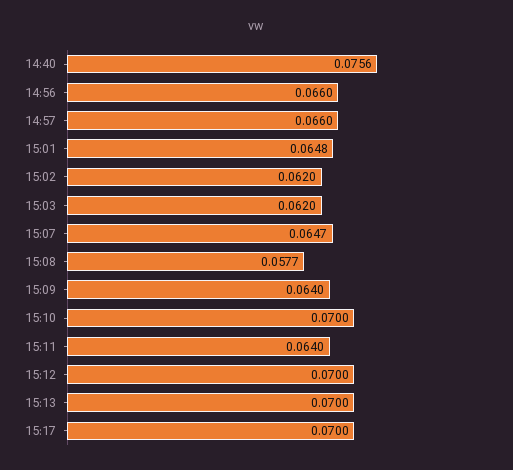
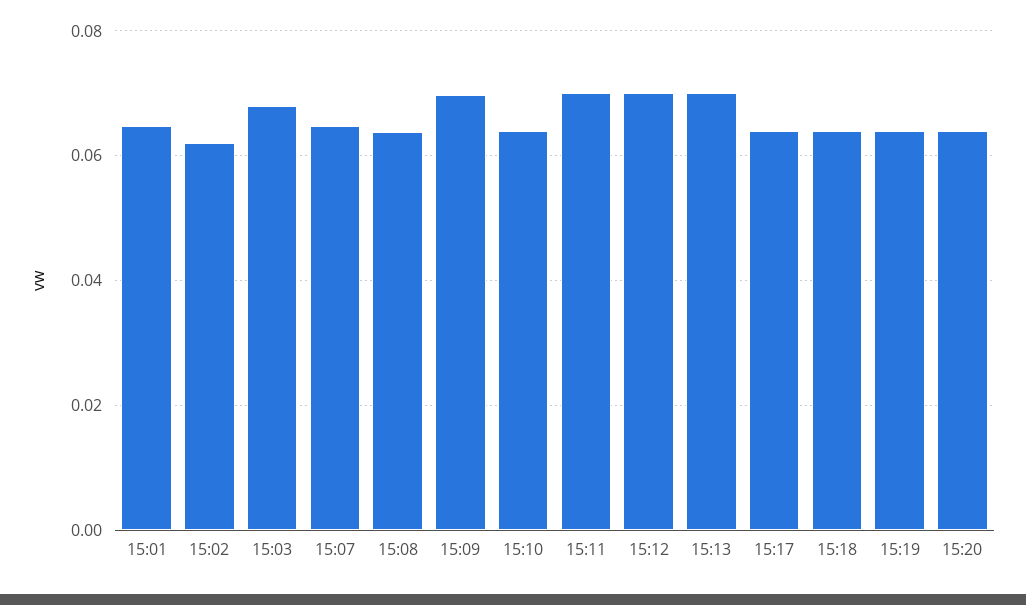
14:40: 0.0756 -> none
14:56: 0.066 -> none
14:57: 0.066 -> none
15:03: 0.062 -> 0.068
15:08: 0.0577 -> 0.064
15:09: 0.064 -> 0.07
15:10: 0.07 -> 0.064
15:11: 0.064 -> 0.07
15:17: 0.07 -> 0.064
15:18: none -> 0.064
15:19: none -> 0.064
15:20: none -> 0.064

